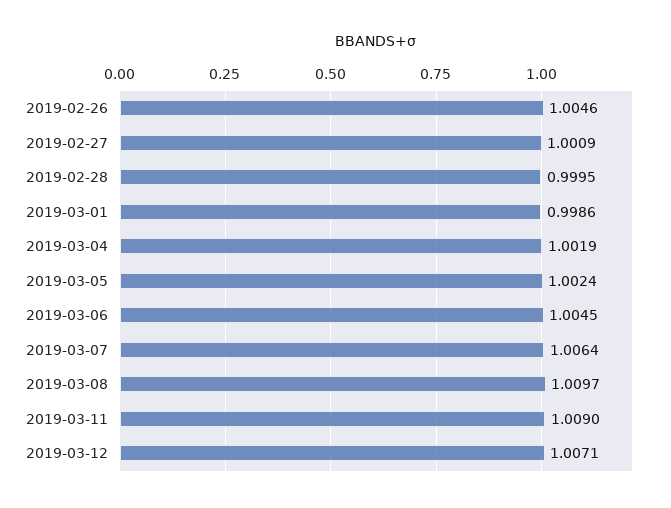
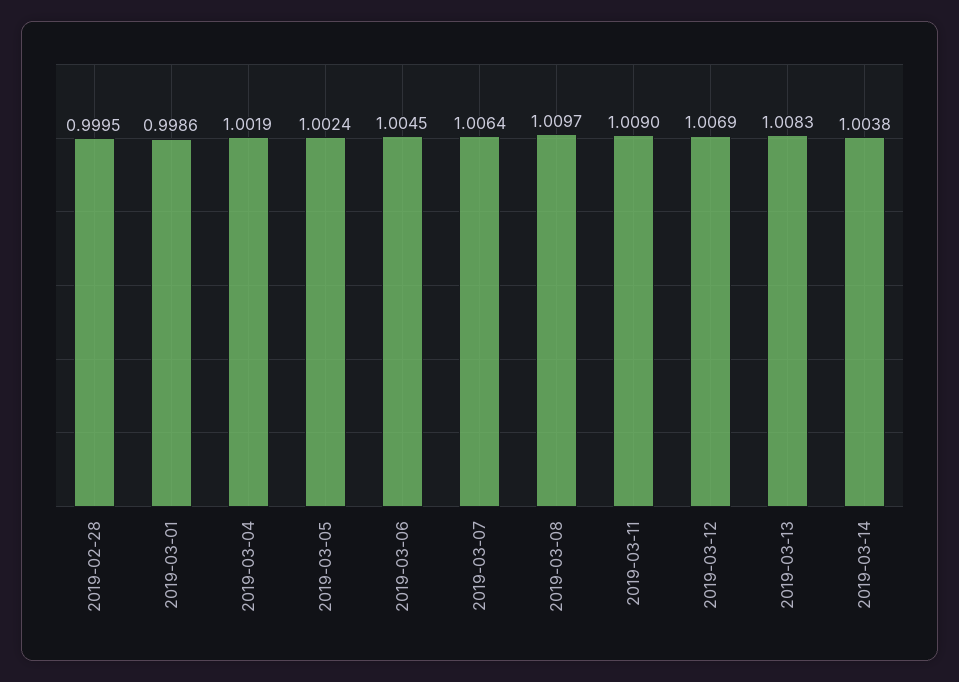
2019-02-26: 1.0046 -> none
2019-02-27: 1.0009 -> none
2019-03-12: 1.0071 -> 1.0069
2019-03-13: none -> 1.0083
2019-03-14: none -> 1.0038

